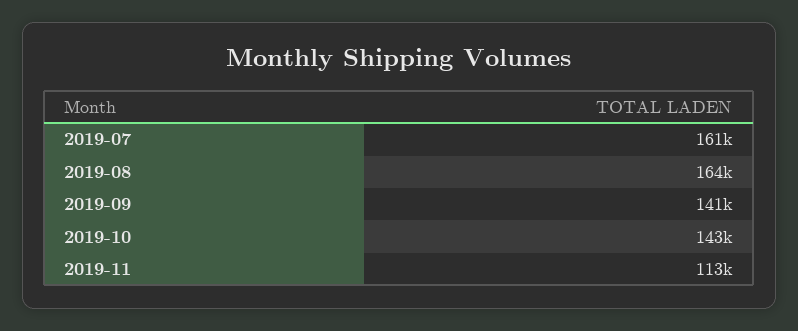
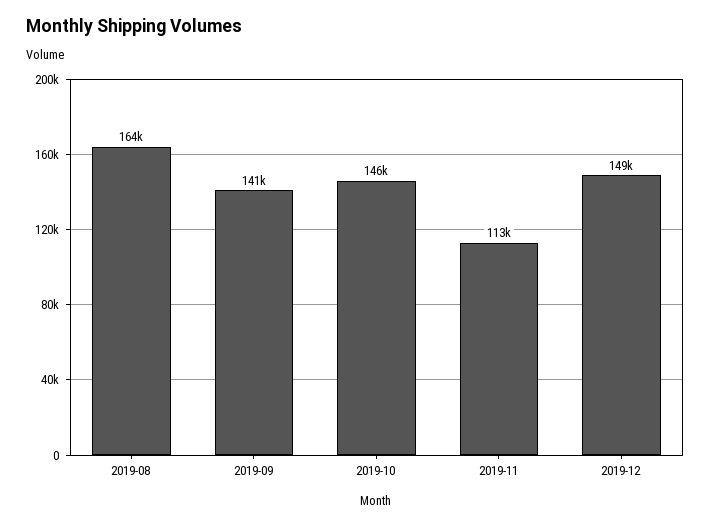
2019-07: 161000 -> none
2019-10: 143000 -> 146000
2019-12: none -> 149000

